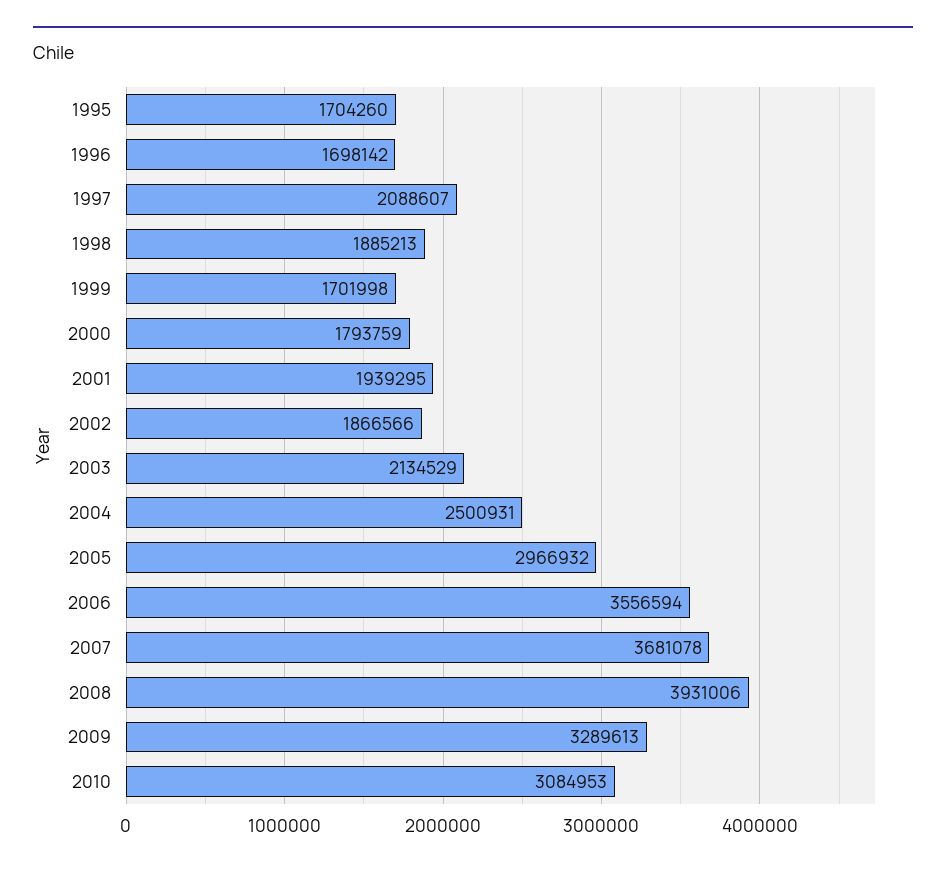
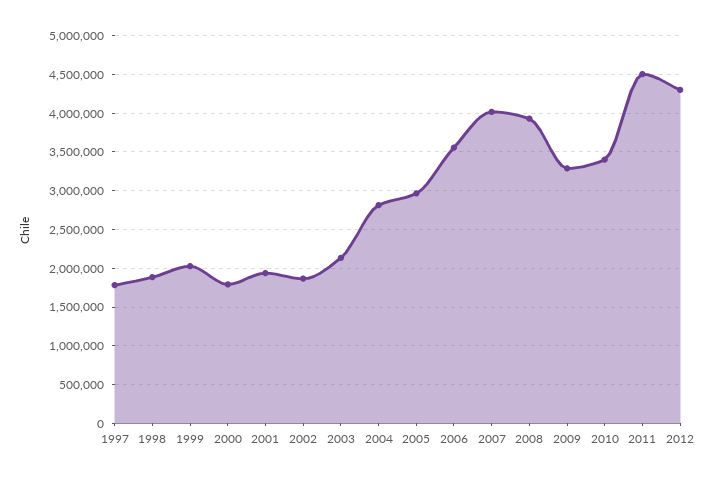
1995: 1704260 -> none
1996: 1698142 -> none
1997: 2088607 -> 1800000
1999: 1701998 -> 2000000
2004: 2500931 -> 2800000
2007: 3681078 -> 4000000
2010: 3084953 -> 3400000
2011: none -> 4500000
2012: none -> 4300000

